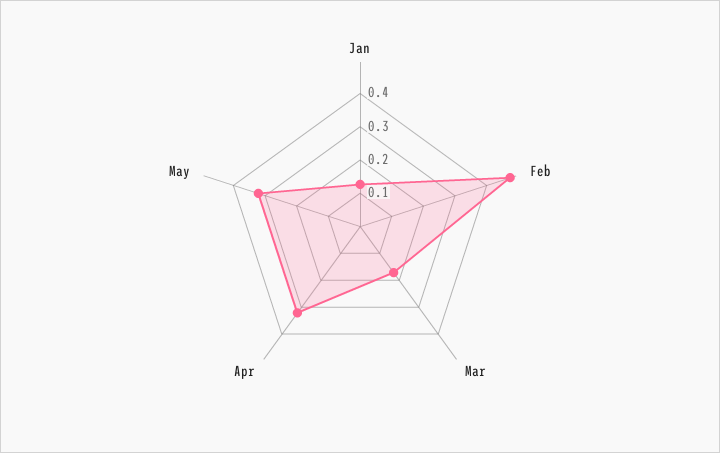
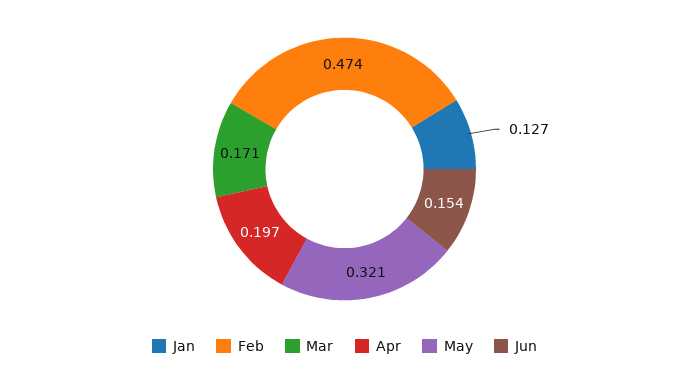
Apr: 0.325 -> 0.197
Jun: none -> 0.154

